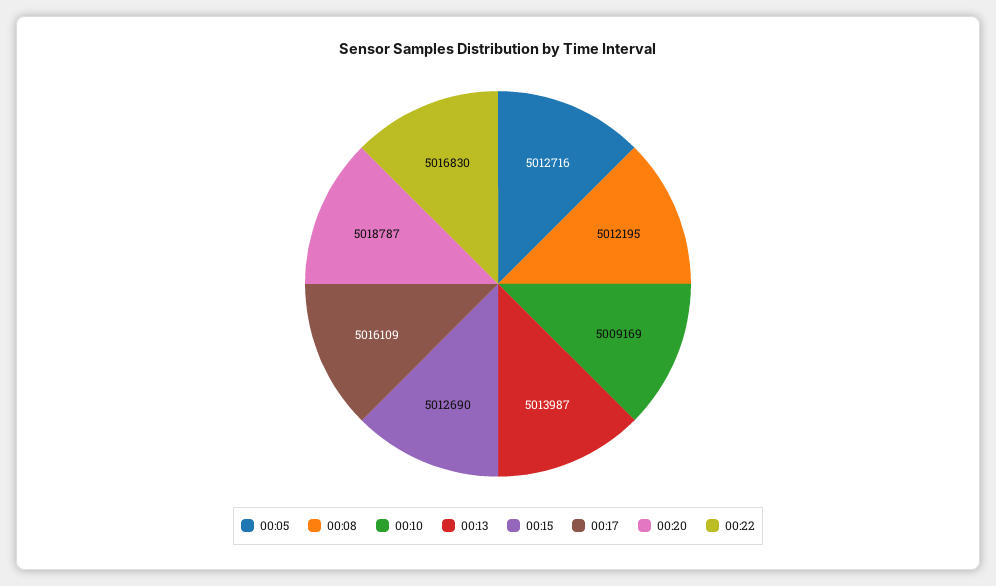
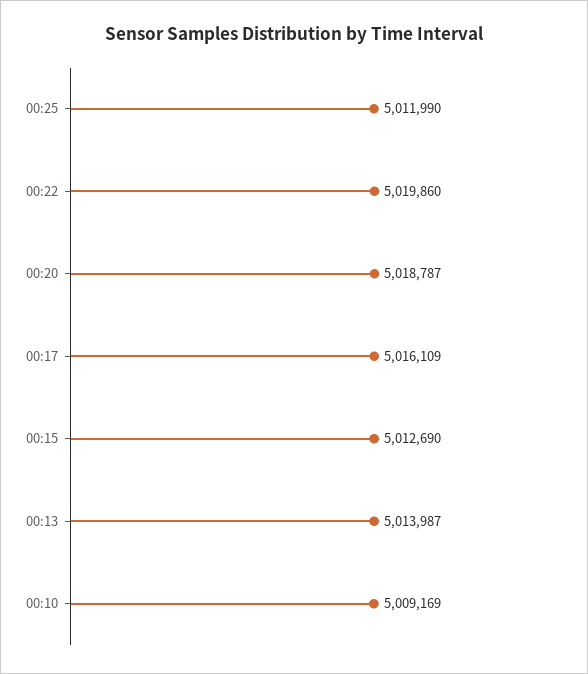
00:05: 5012716 -> none
00:08: 5012195 -> none
00:22: 5016830 -> 5019860
00:25: none -> 5011990

